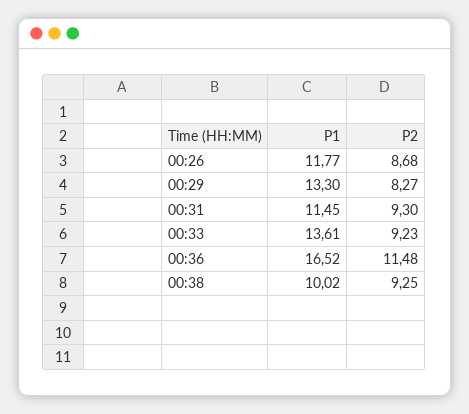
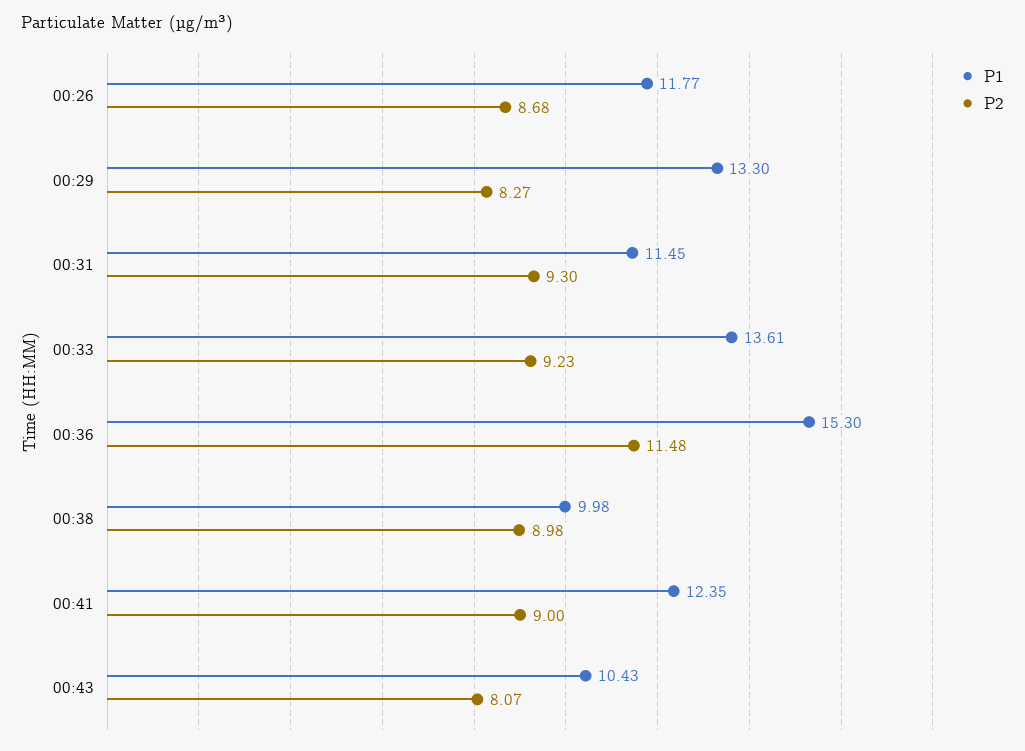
P1, 00:36: 16.52 -> 15.3
P1, 00:38: 10.02 -> 9.98
P2, 00:38: 9.25 -> 8.98
P1, 00:41: none -> 12.35
P2, 00:41: none -> 9
P1, 00:43: none -> 10.43
P2, 00:43: none -> 8.07

